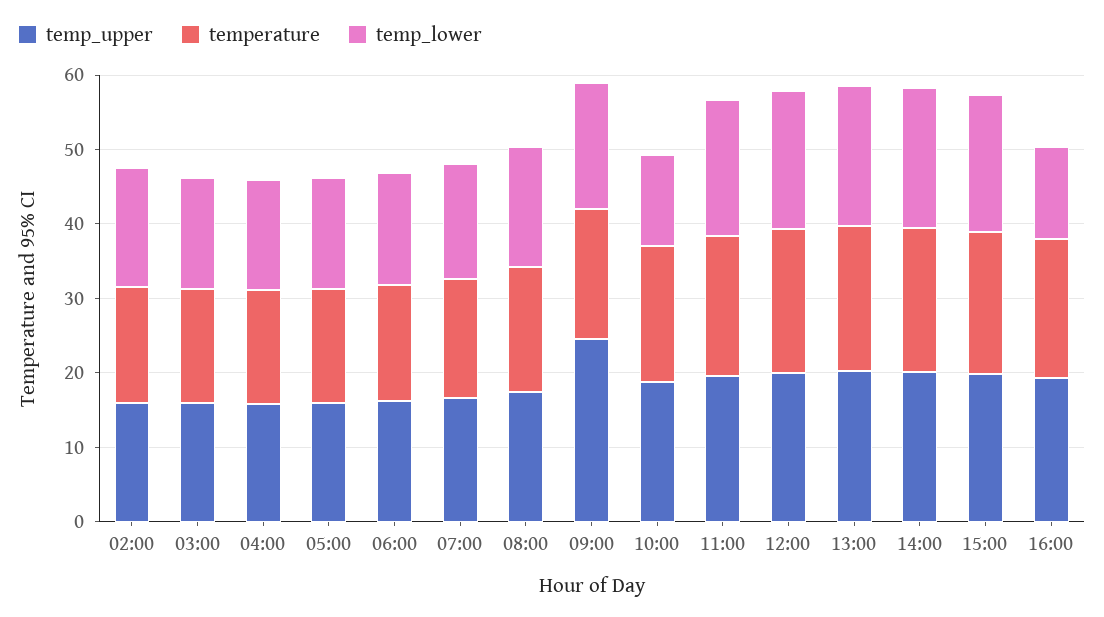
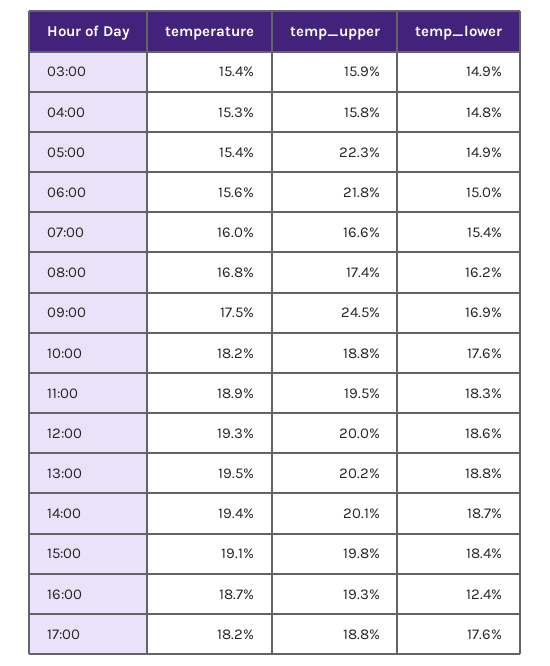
temp_upper, 02:00: 16 -> none
temperature, 02:00: 16 -> none
temp_lower, 02:00: 16 -> none
temp_upper, 05:00: 16 -> 22.3
temp_upper, 06:00: 16 -> 21.8
temp_lower, 10:00: 12 -> 17.6
temperature, 17:00: none -> 18.2
temp_upper, 17:00: none -> 18.8
temp_lower, 17:00: none -> 17.6

